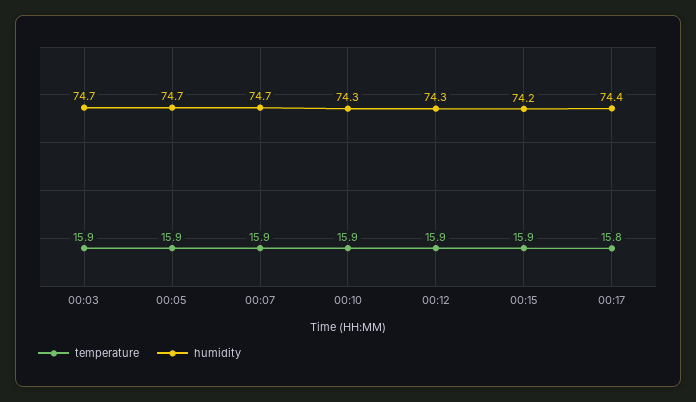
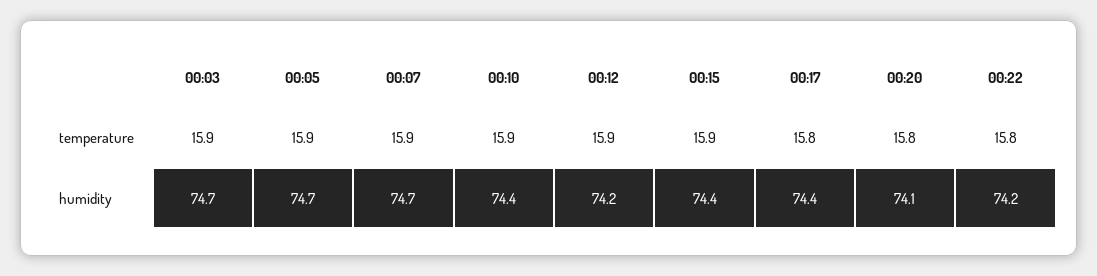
humidity, 00:10: 74.3 -> 74.4
humidity, 00:12: 74.3 -> 74.2
humidity, 00:15: 74.2 -> 74.4
temperature, 00:20: none -> 15.8
temperature, 00:22: none -> 15.8
humidity, 00:20: none -> 74.1
humidity, 00:22: none -> 74.2

